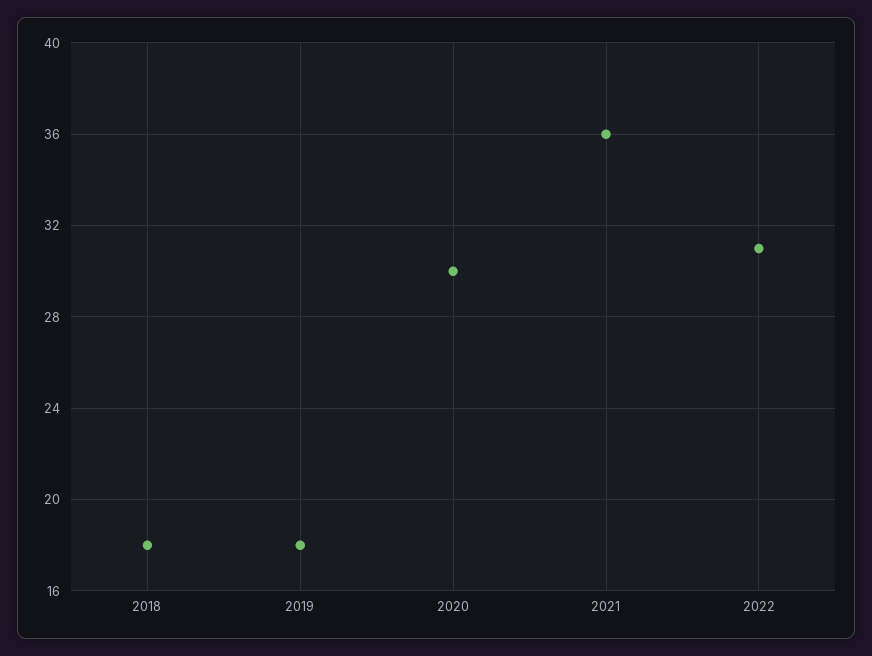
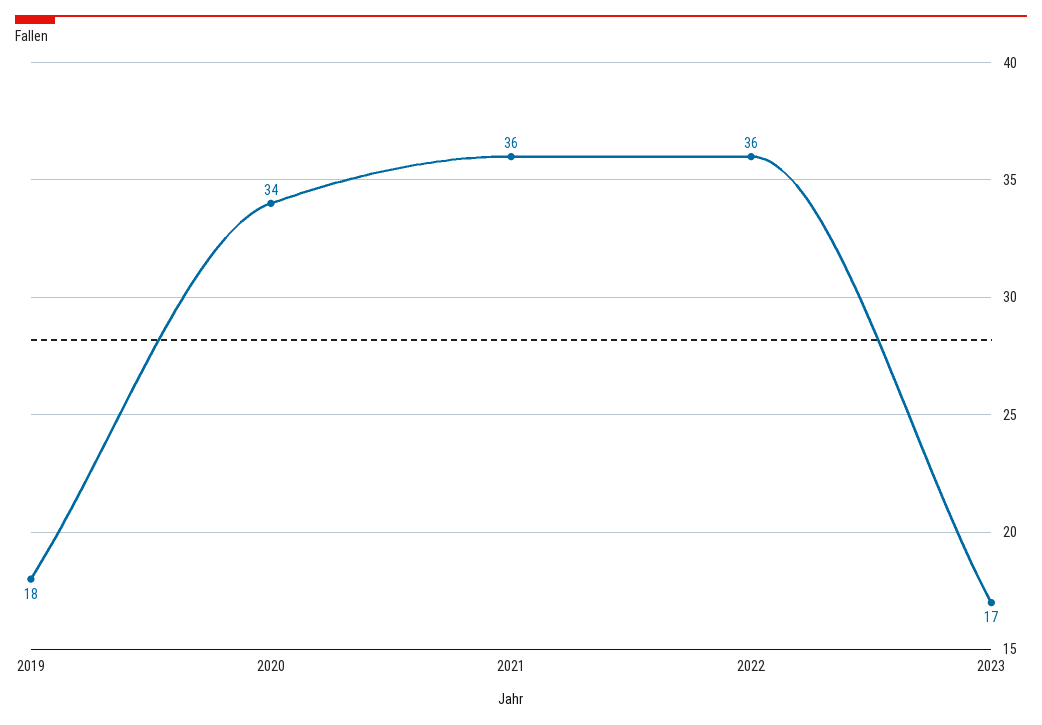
2018: 18 -> none
2020: 30 -> 34
2022: 31 -> 36
2023: none -> 17

